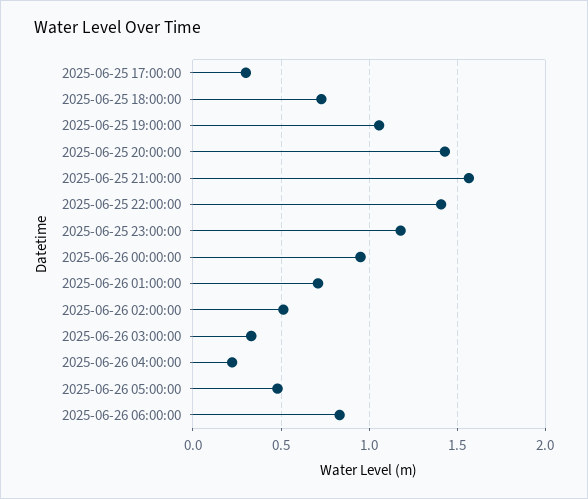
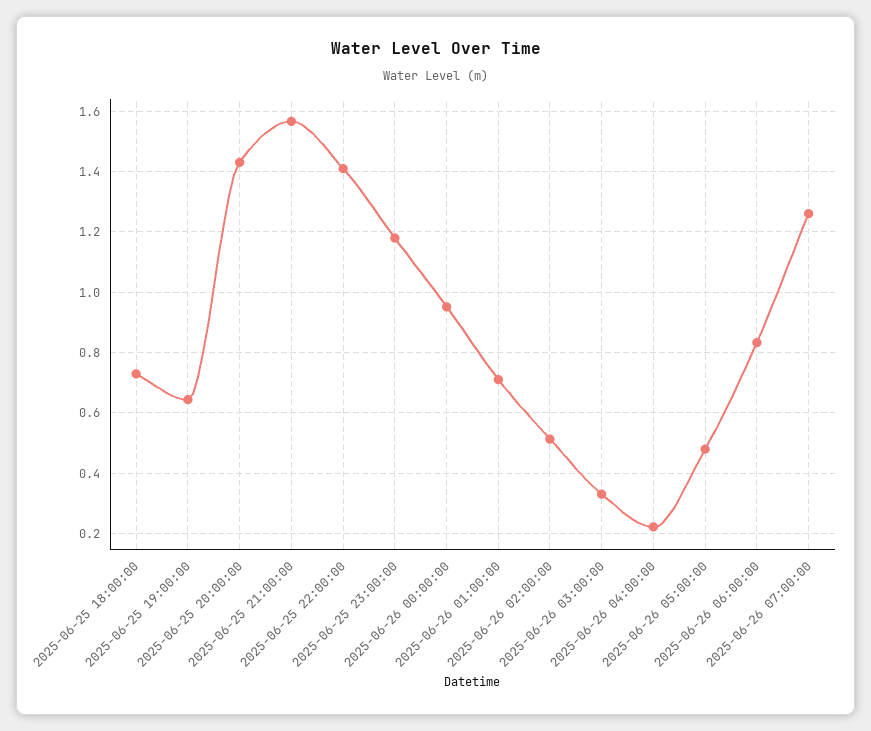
2025-06-25 17:00:00: 0.3 -> none
2025-06-25 19:00:00: 1.05 -> 0.64
2025-06-26 07:00:00: none -> 1.26

